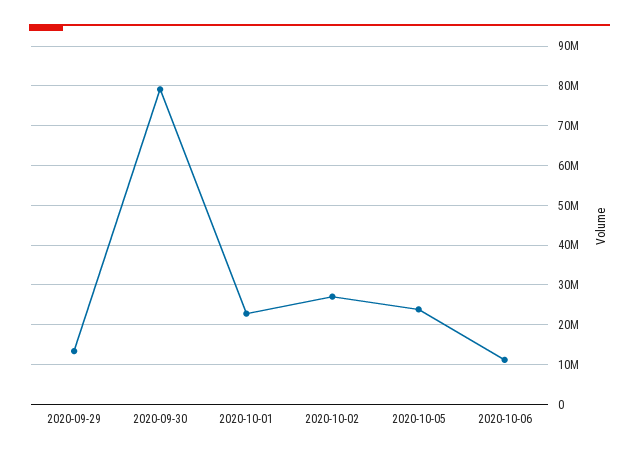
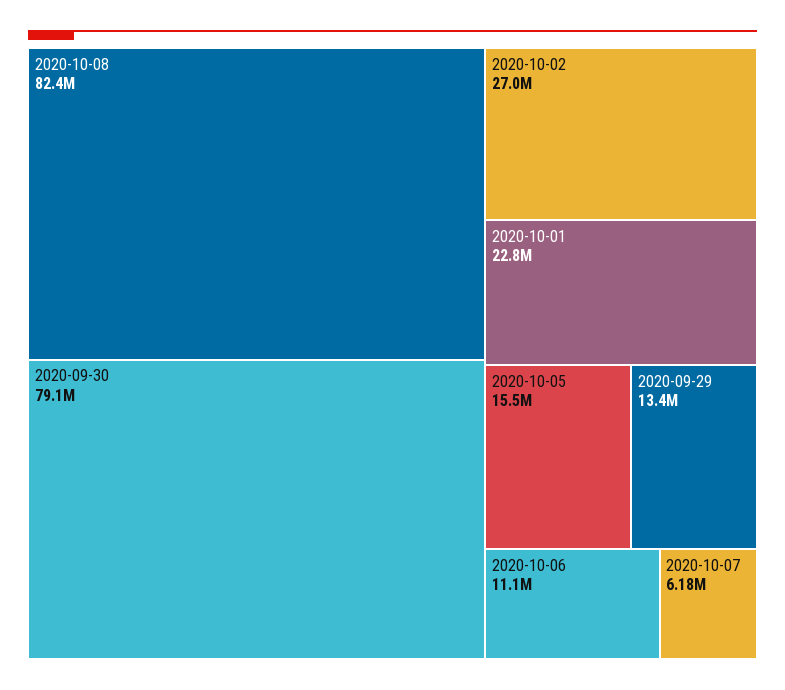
2020-10-05: 24000000 -> 15500000
2020-10-08: none -> 82400000
2020-10-07: none -> 6180000

